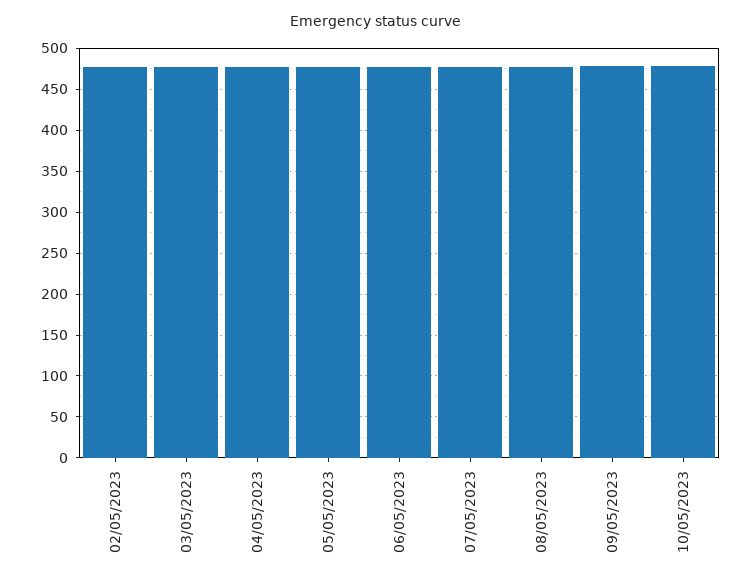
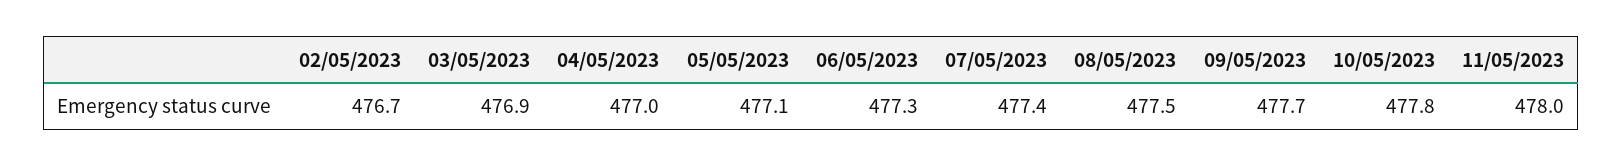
11/05/2023: none -> 478

